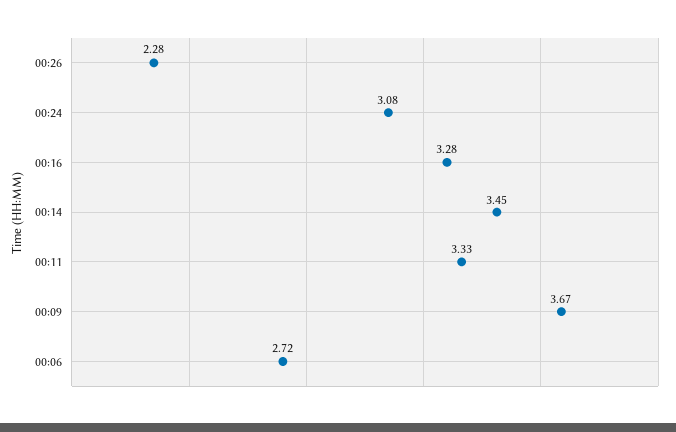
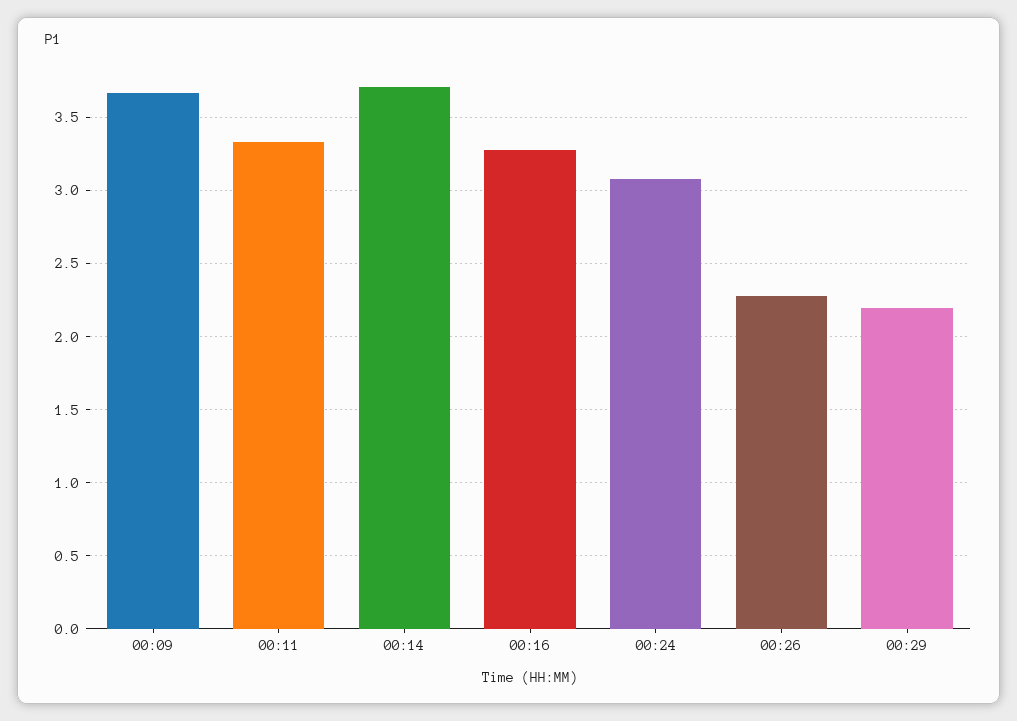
00:14: 3.45 -> 3.7
00:06: 2.72 -> none
00:29: none -> 2.2

